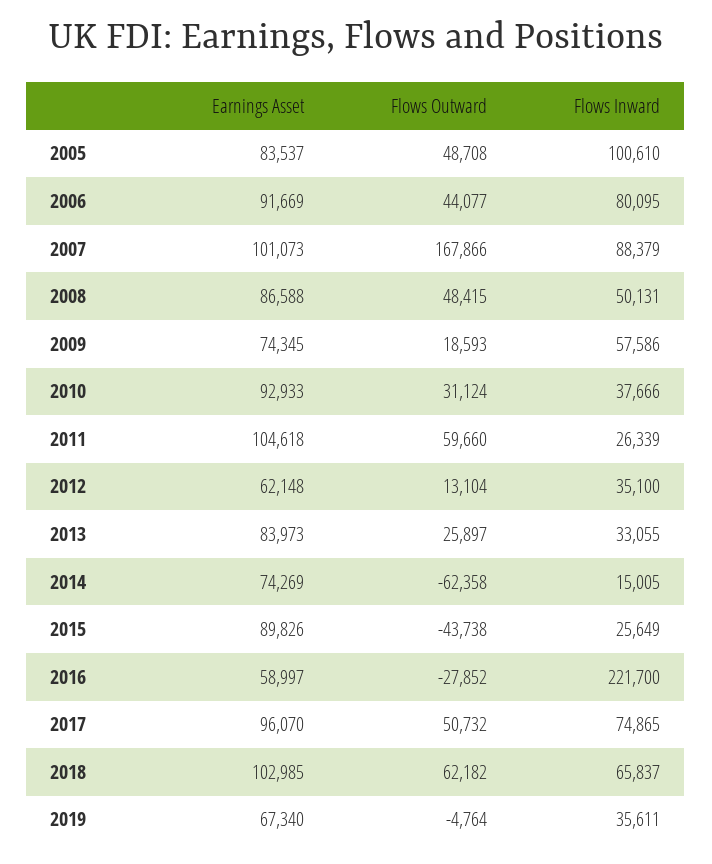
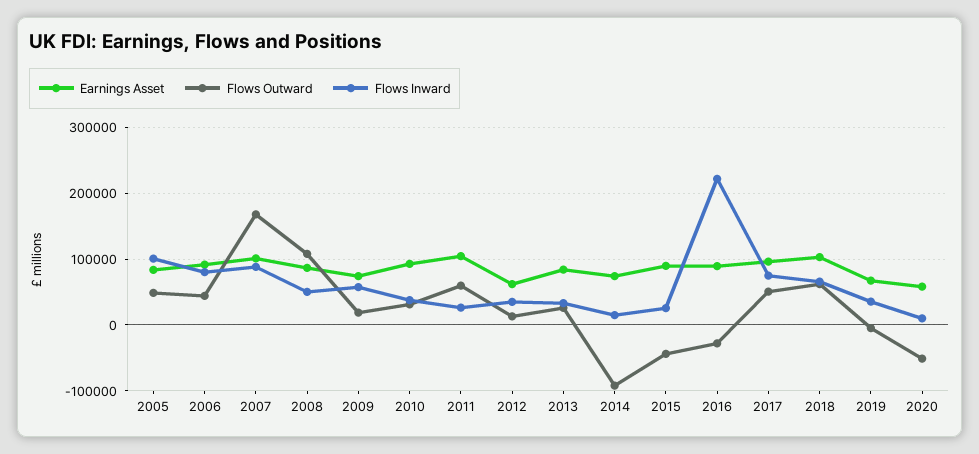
Flows Outward, 2008: 48415 -> 110000
Flows Outward, 2014: -62358 -> -90000
Earnings Asset, 2016: 58997 -> 90000
Earnings Asset, 2020: none -> 60000
Flows Outward, 2020: none -> -50000
Flows Inward, 2020: none -> 10000

